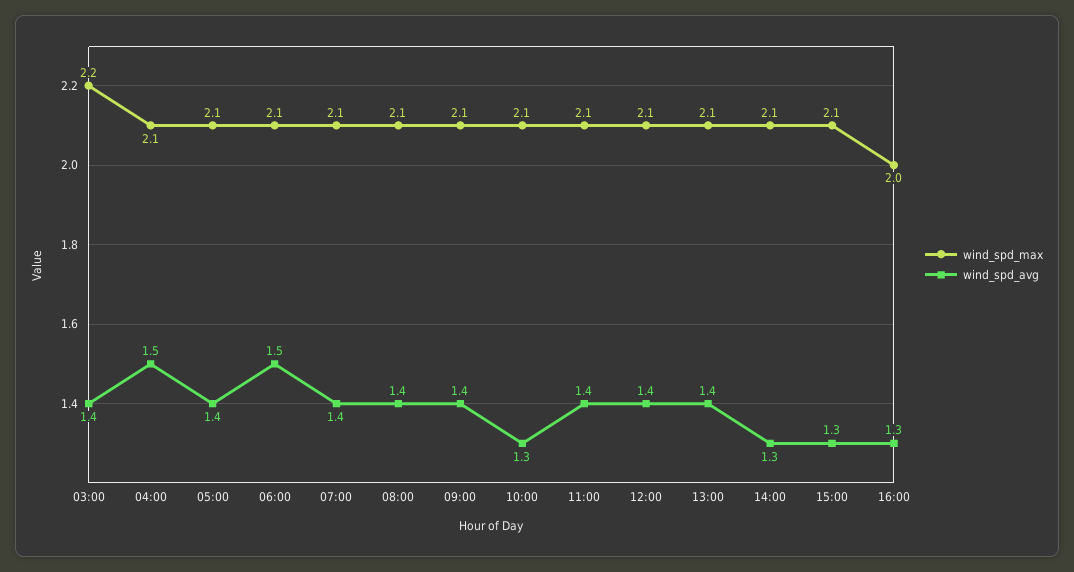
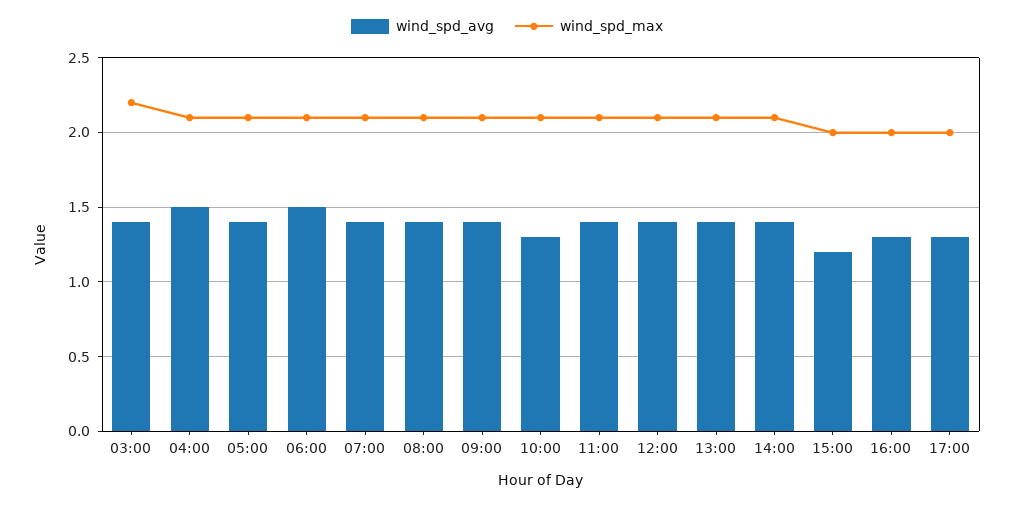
wind_spd_avg, 14:00: 1.3 -> 1.4
wind_spd_max, 15:00: 2.1 -> 2
wind_spd_avg, 15:00: 1.3 -> 1.2
wind_spd_avg, 17:00: none -> 1.3
wind_spd_max, 17:00: none -> 2

